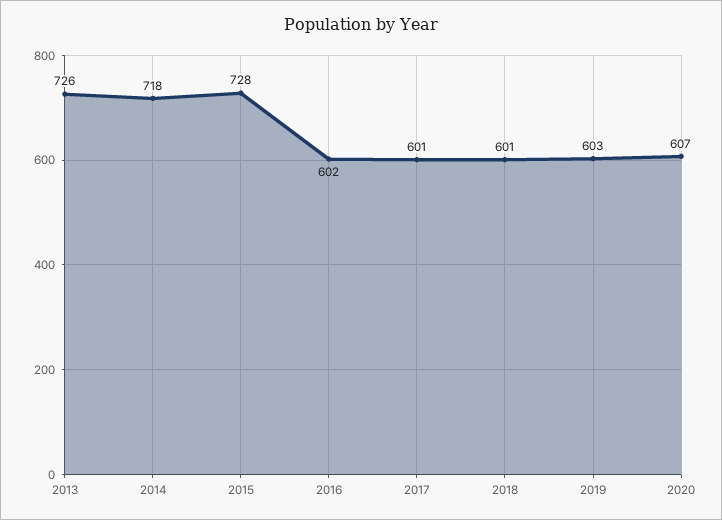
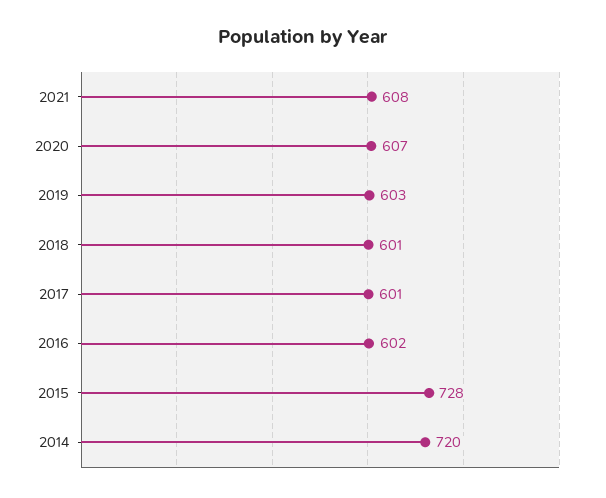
2013: 726 -> none
2014: 718 -> 720
2021: none -> 608

